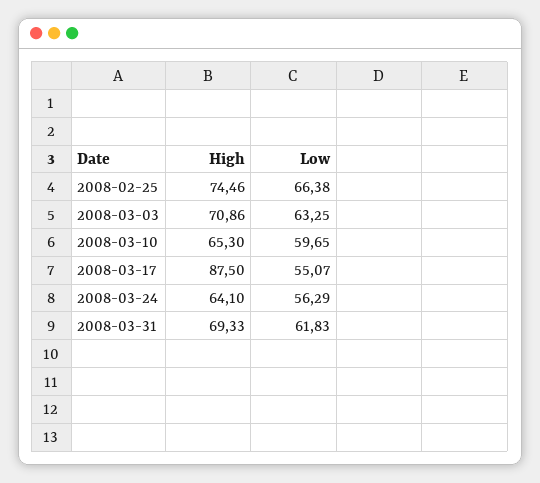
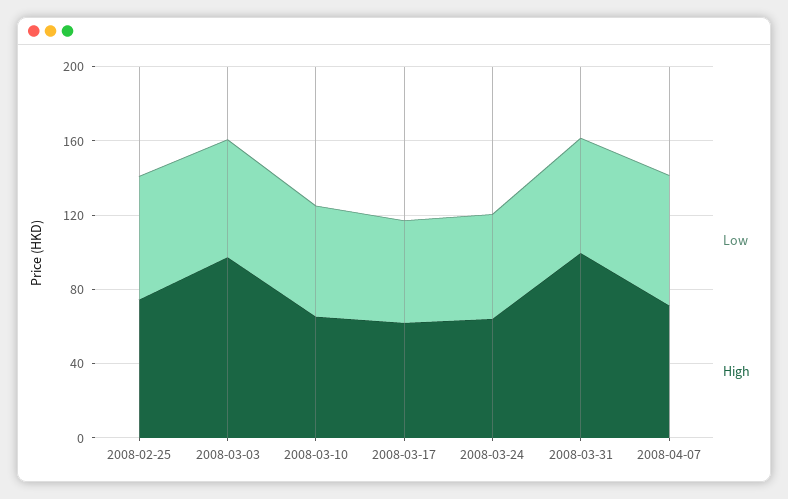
High, 2008-03-03: 70.86 -> 100
High, 2008-03-17: 87.5 -> 60
High, 2008-03-31: 69.33 -> 100
Low, 2008-04-07: none -> 70
High, 2008-04-07: none -> 70

